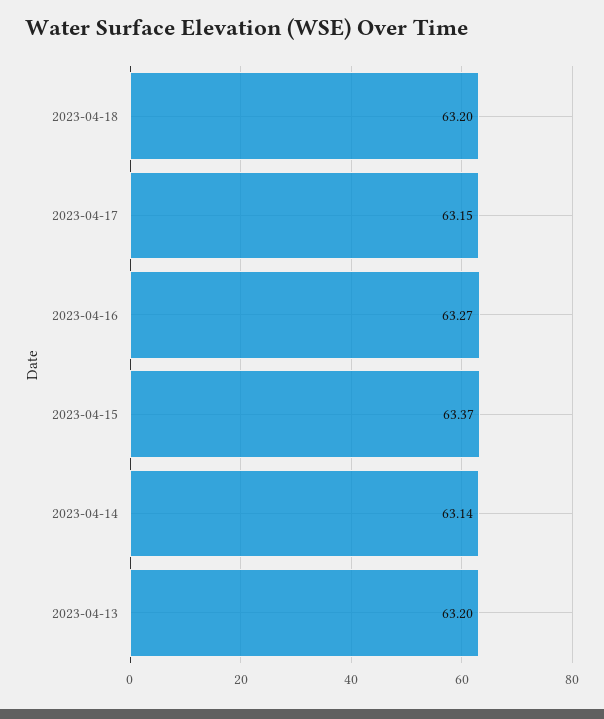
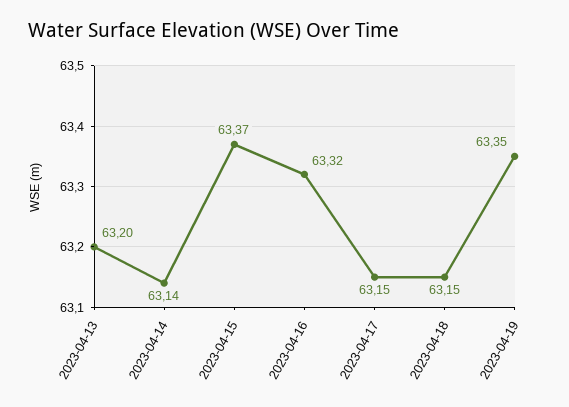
2023-04-18: 63.2 -> 63.15
2023-04-16: 63.27 -> 63.32
2023-04-19: none -> 63.35

